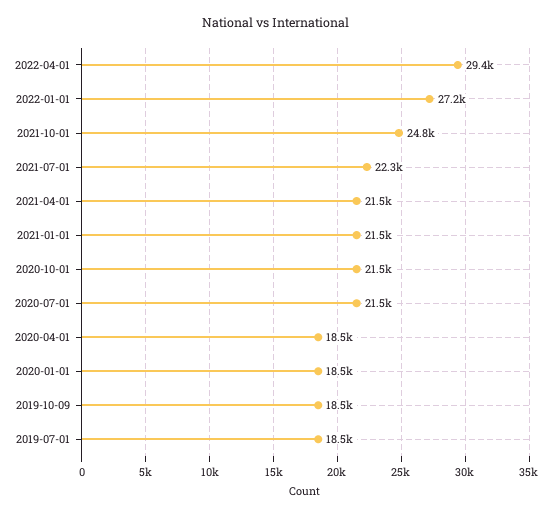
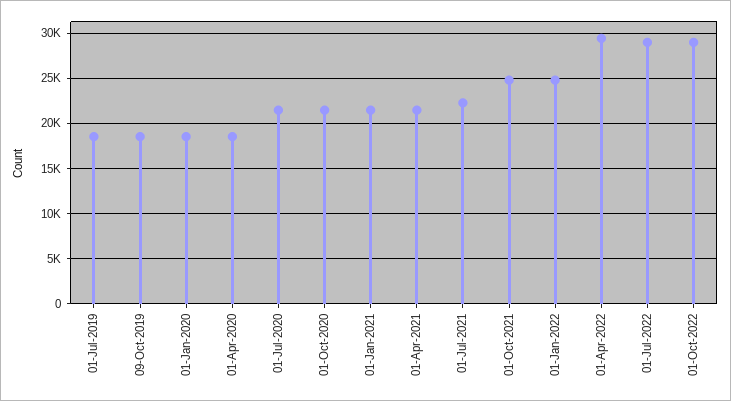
2022-01-01: 27200 -> 25000
01-Jul-2022: none -> 29000
01-Oct-2022: none -> 29000

